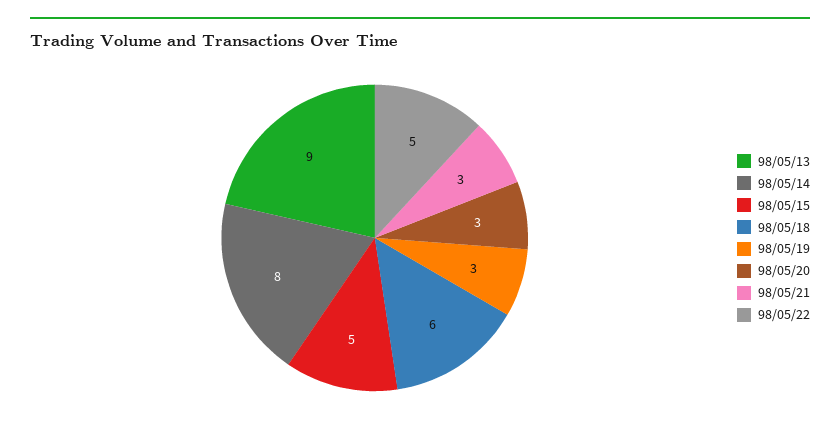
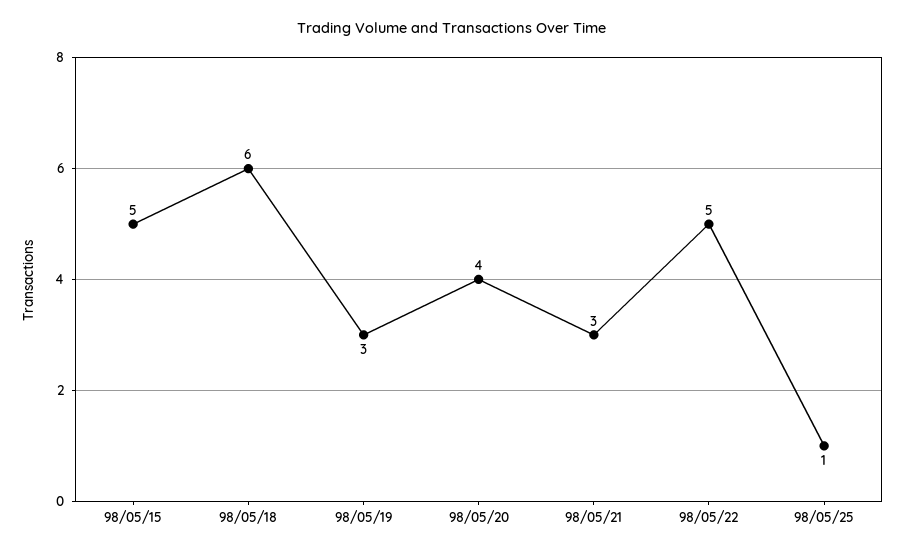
98/05/13: 9 -> none
98/05/14: 8 -> none
98/05/20: 3 -> 4
98/05/25: none -> 1

